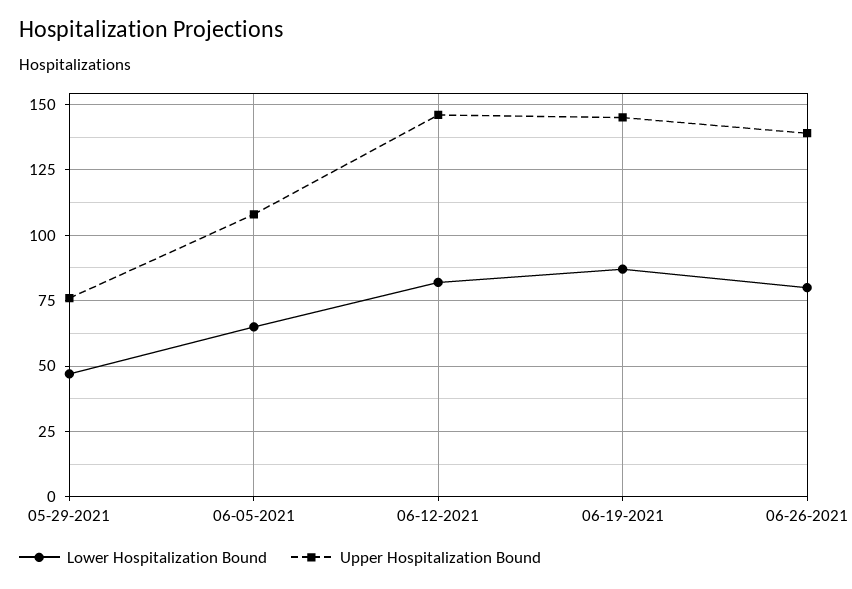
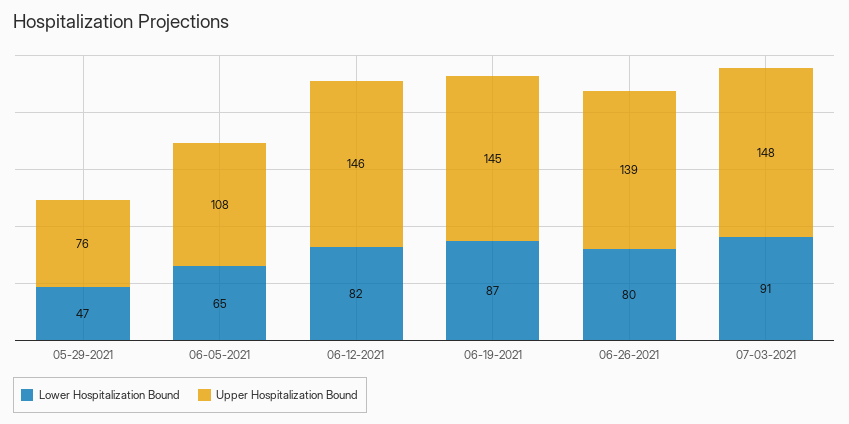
Lower Hospitalization Bound, 07-03-2021: none -> 91
Upper Hospitalization Bound, 07-03-2021: none -> 148

